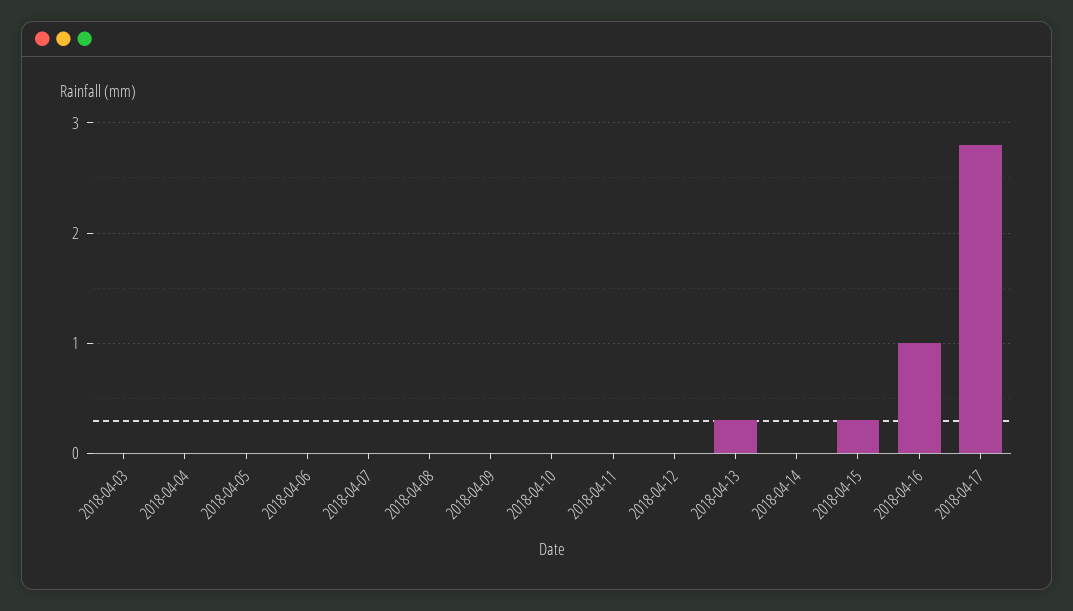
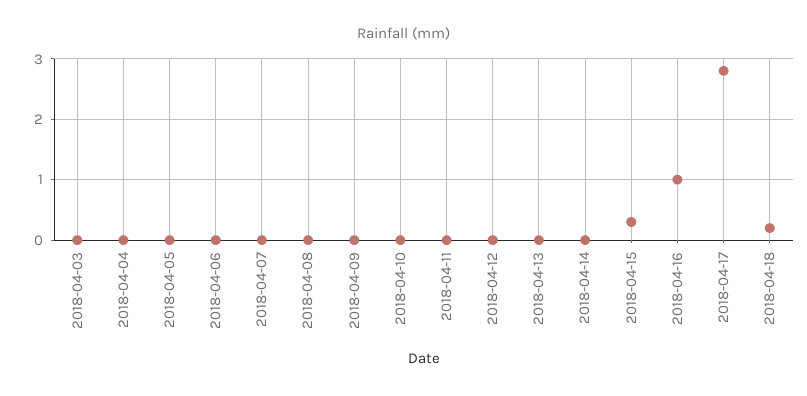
2018-04-13: 0.3 -> 0
2018-04-18: none -> 0.2

